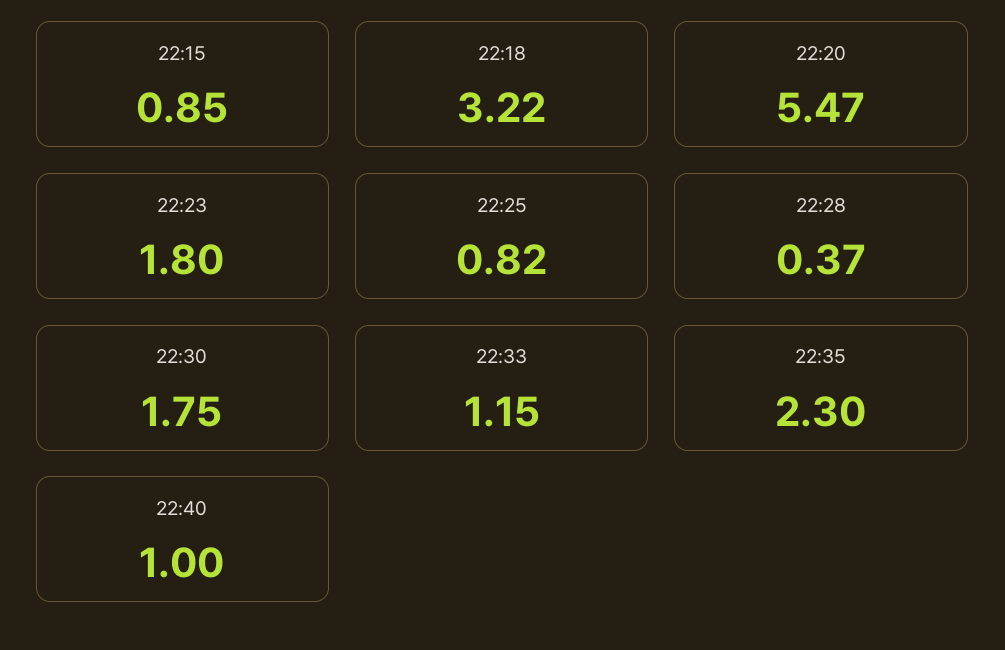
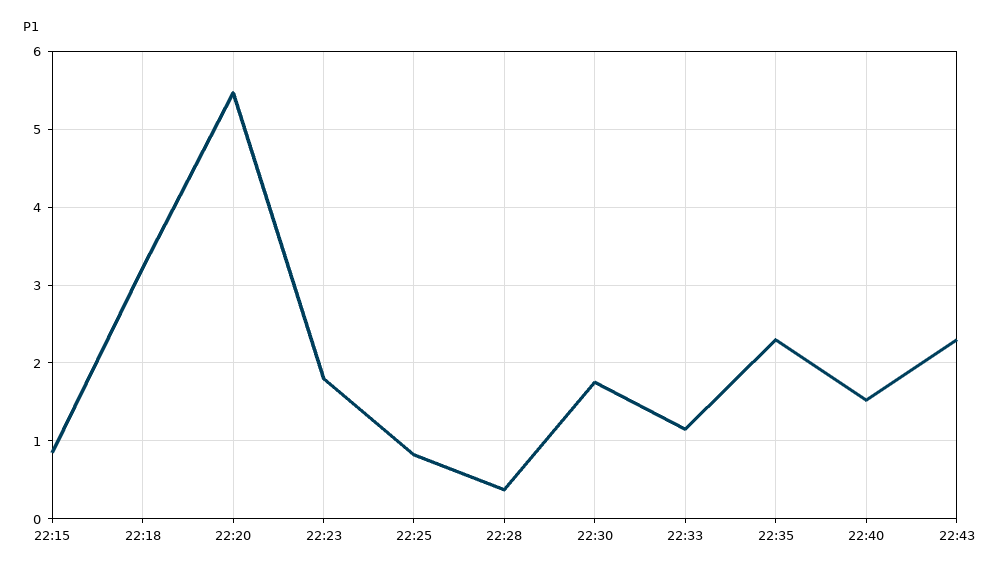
22:40: 1 -> 1.5
22:43: none -> 2.3

